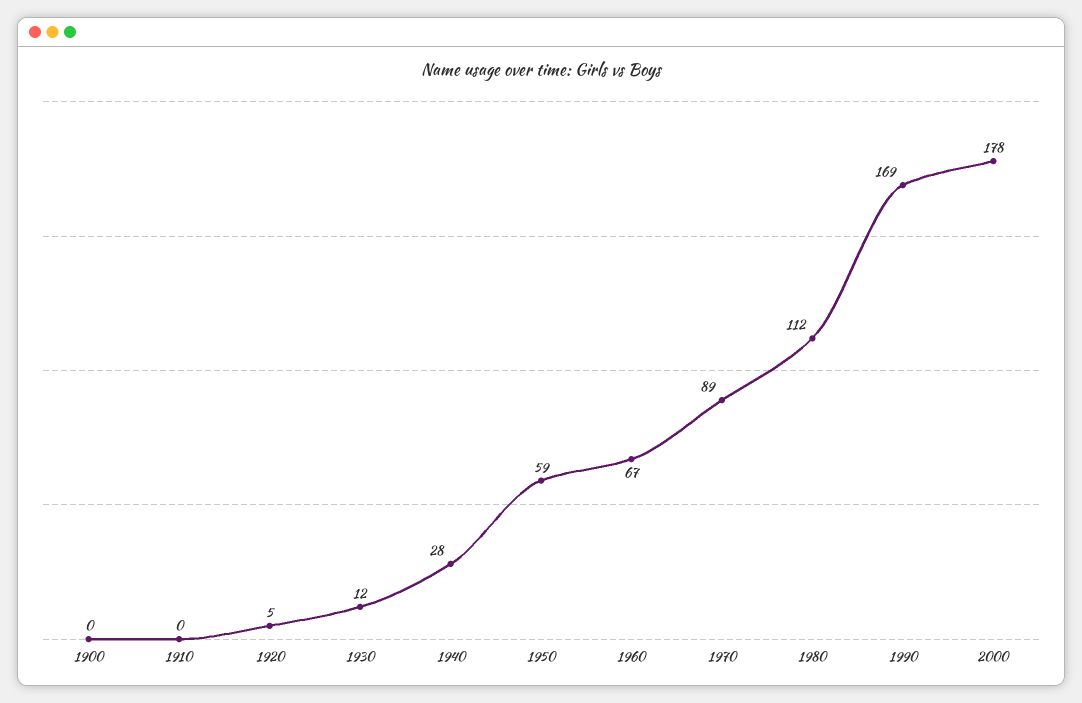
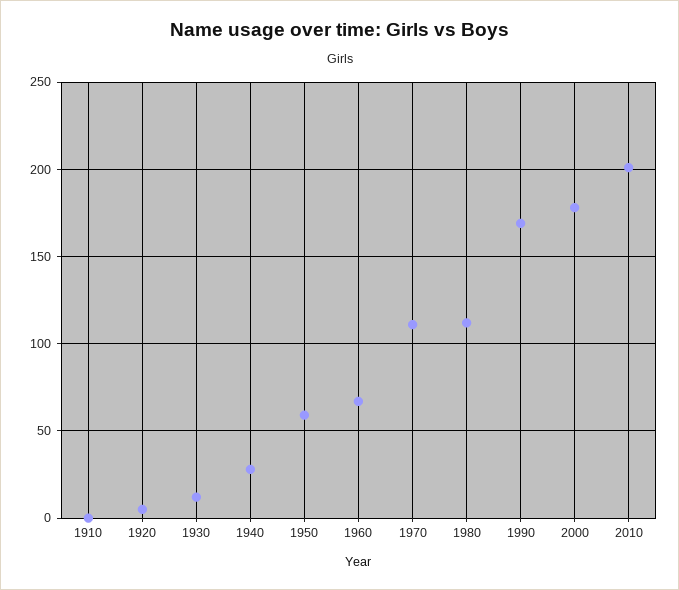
1900: 0 -> none
1970: 89 -> 110
2010: none -> 200

